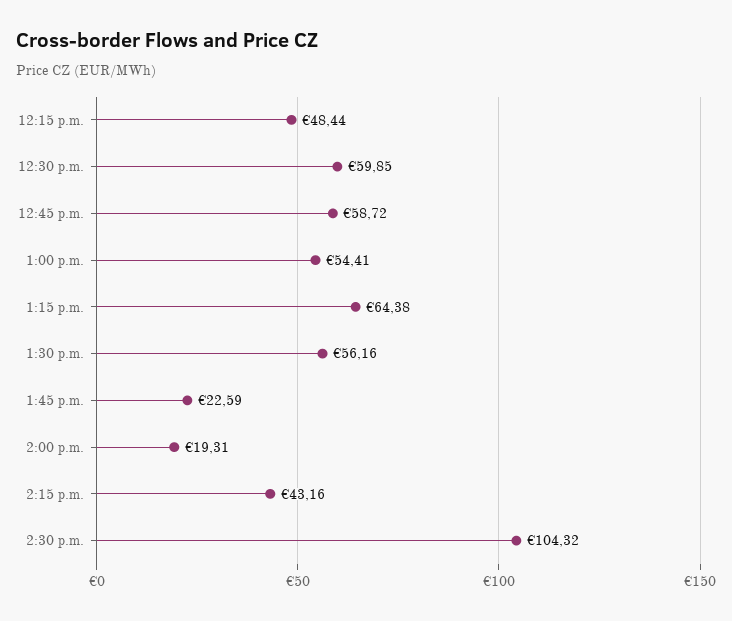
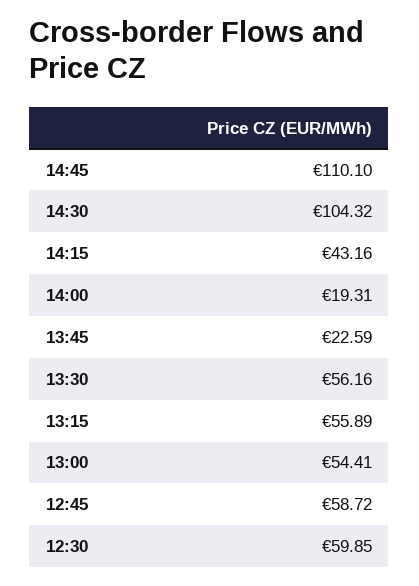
12:15 p.m.: 48.44 -> none
1:15 p.m.: 64.38 -> 55.89
14:45: none -> 110.1

